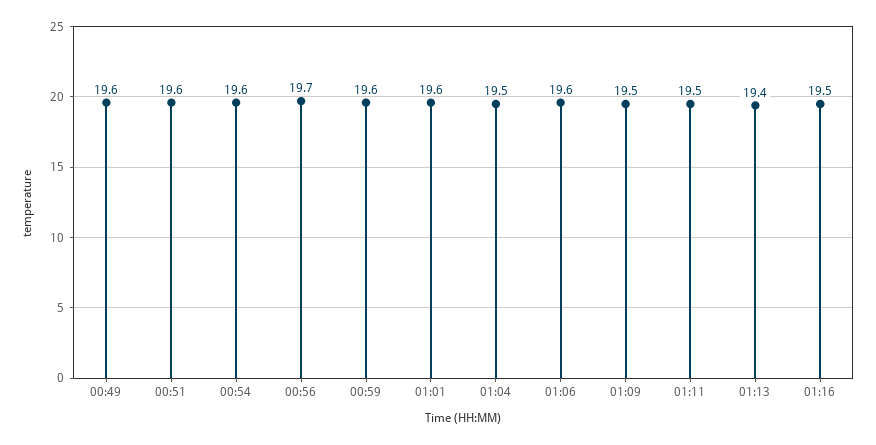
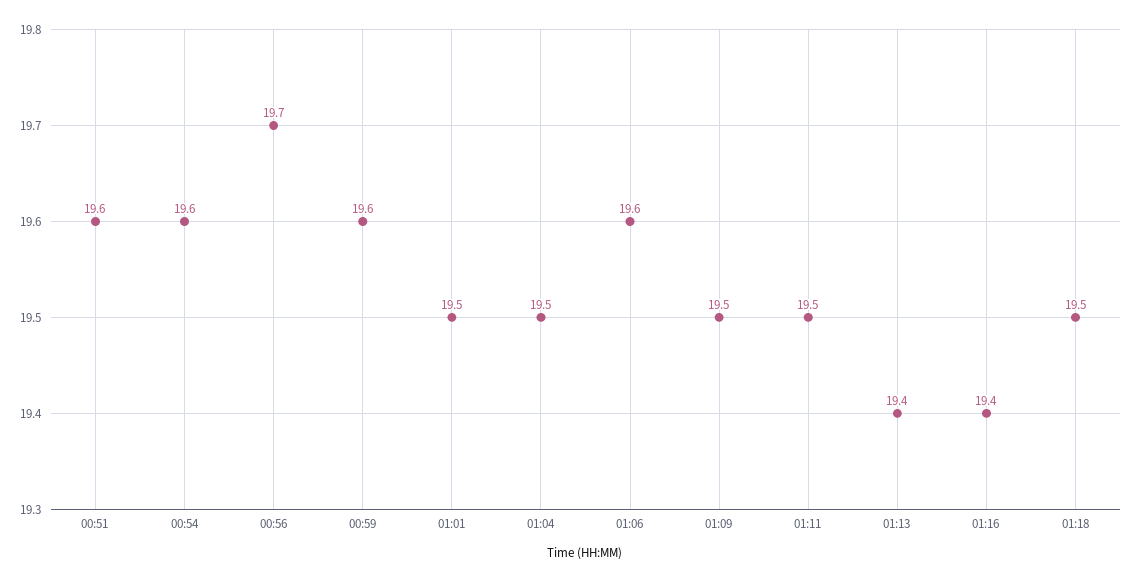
00:49: 19.6 -> none
01:01: 19.6 -> 19.5
01:16: 19.5 -> 19.4
01:18: none -> 19.5

